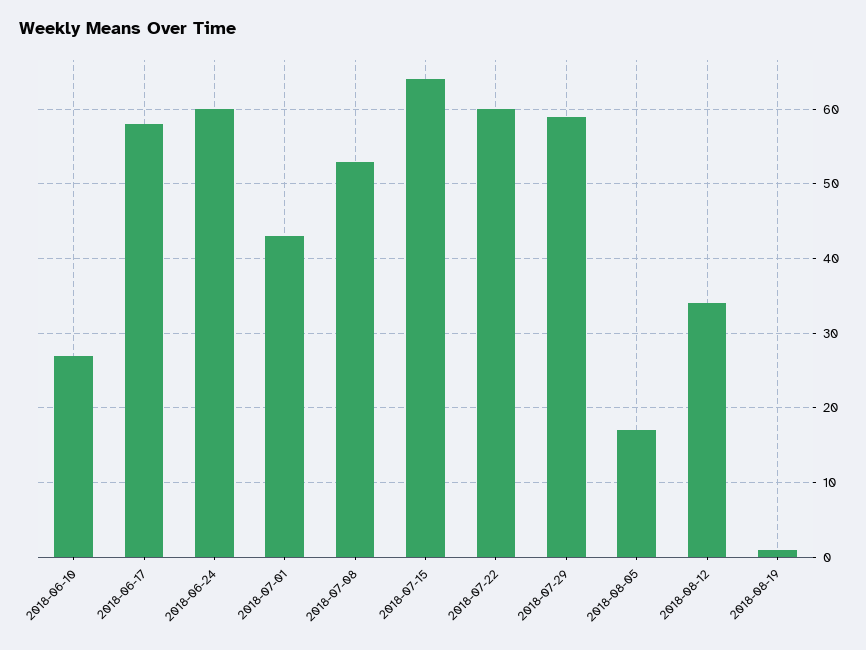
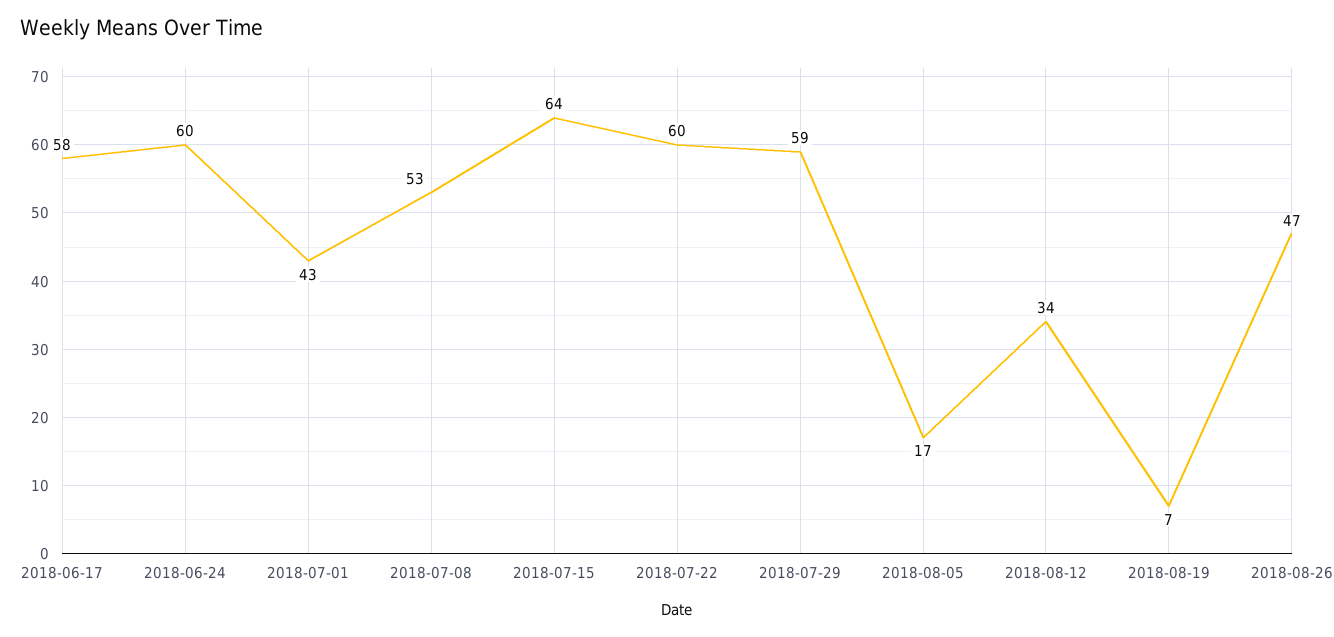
2018-06-10: 27 -> none
2018-08-19: 1 -> 7
2018-08-26: none -> 47

